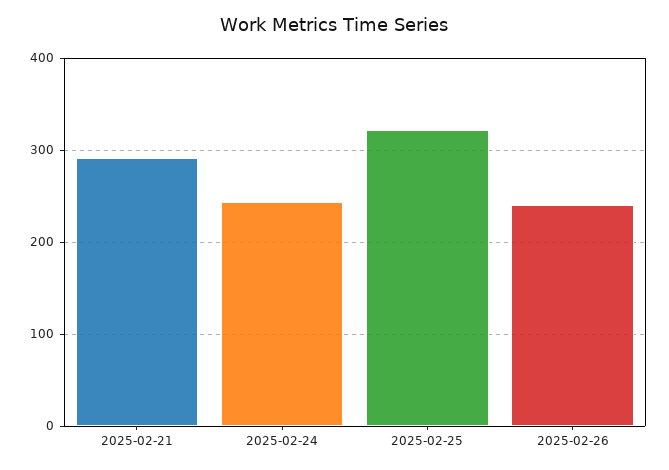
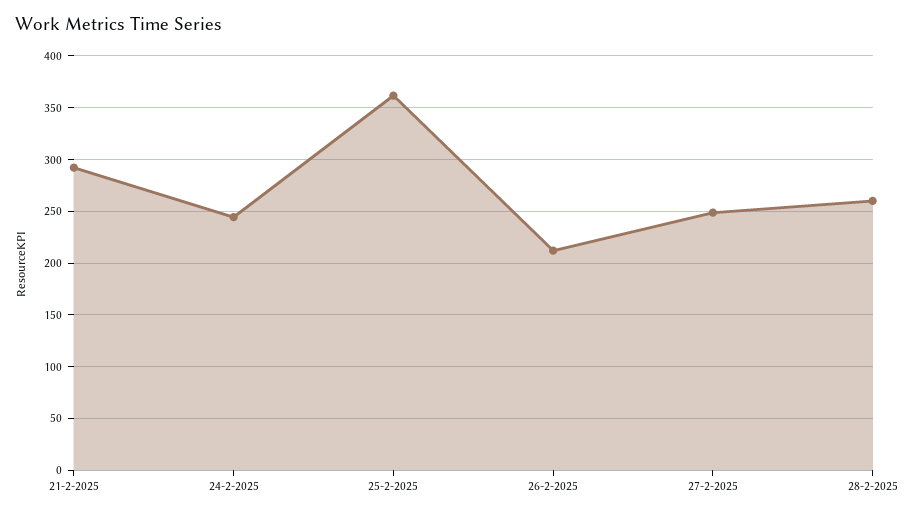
2025-02-25: 320 -> 360
2025-02-26: 240 -> 210
27-2-2025: none -> 250
28-2-2025: none -> 260

